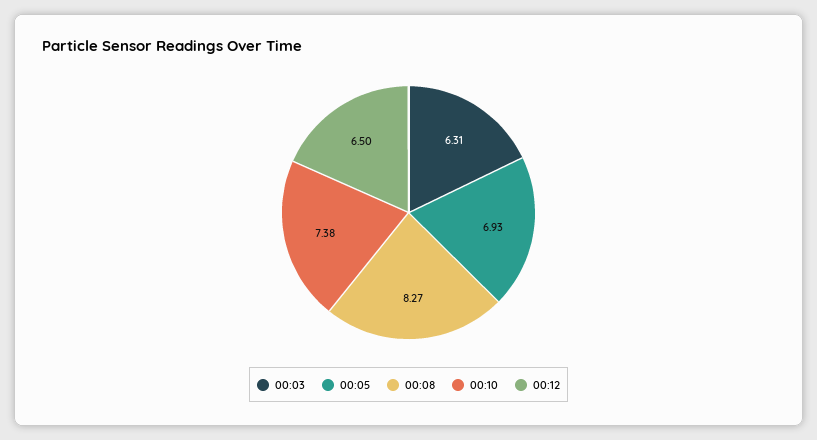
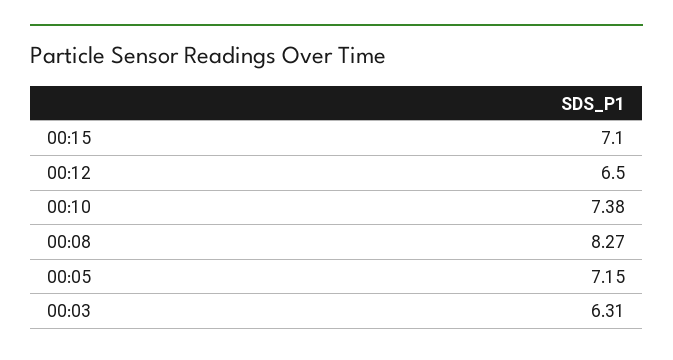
00:05: 6.93 -> 7.15
00:15: none -> 7.1

